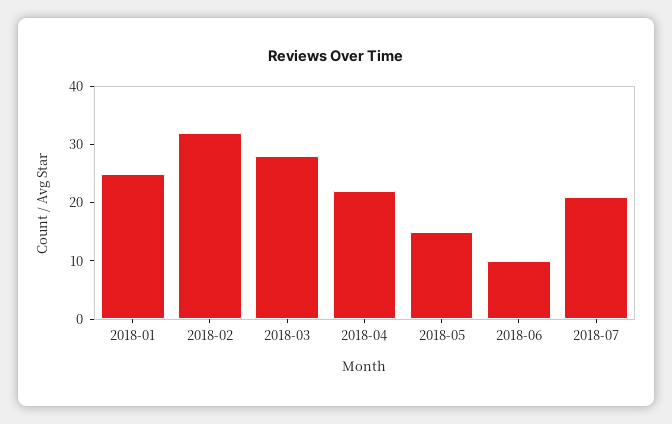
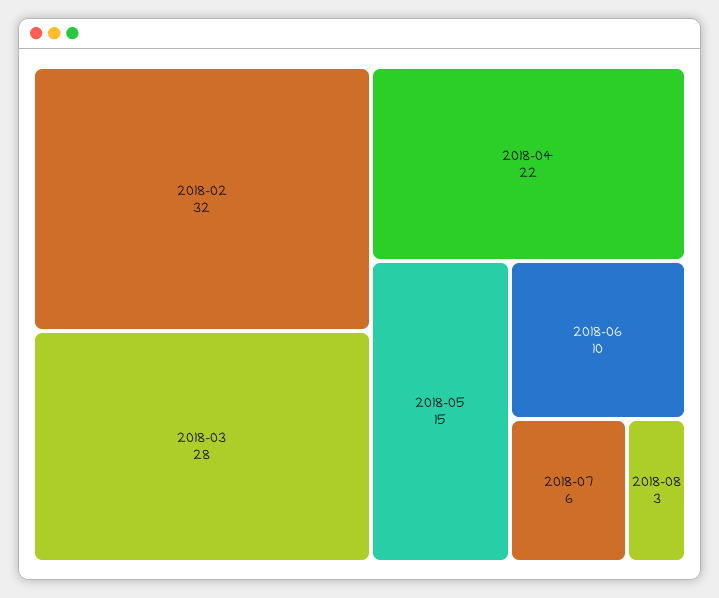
2018-01: 25 -> none
2018-07: 20 -> 6
2018-08: none -> 3

